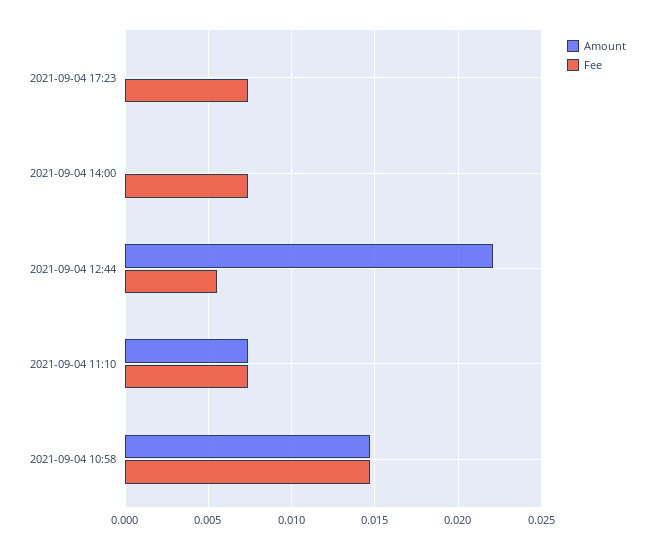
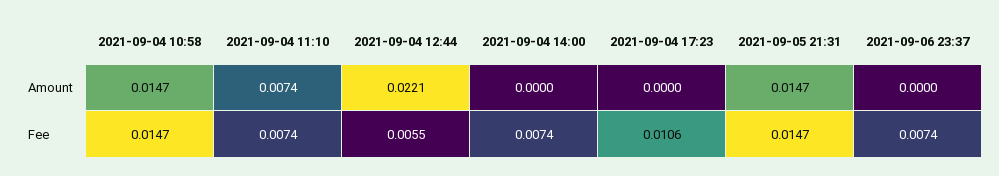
Fee, 2021-09-04 17:23: 0.0075 -> 0.0106
Amount, 2021-09-05 21:31: none -> 0.0147
Amount, 2021-09-06 23:37: none -> 0
Fee, 2021-09-05 21:31: none -> 0.0147
Fee, 2021-09-06 23:37: none -> 0.0074

